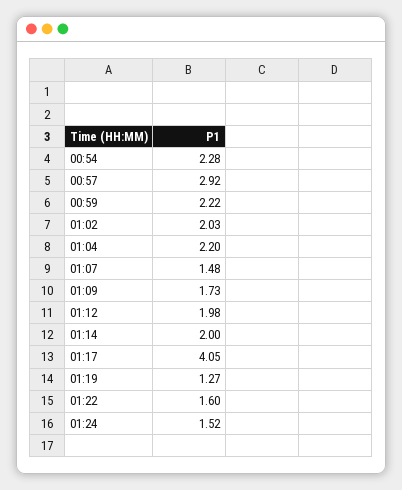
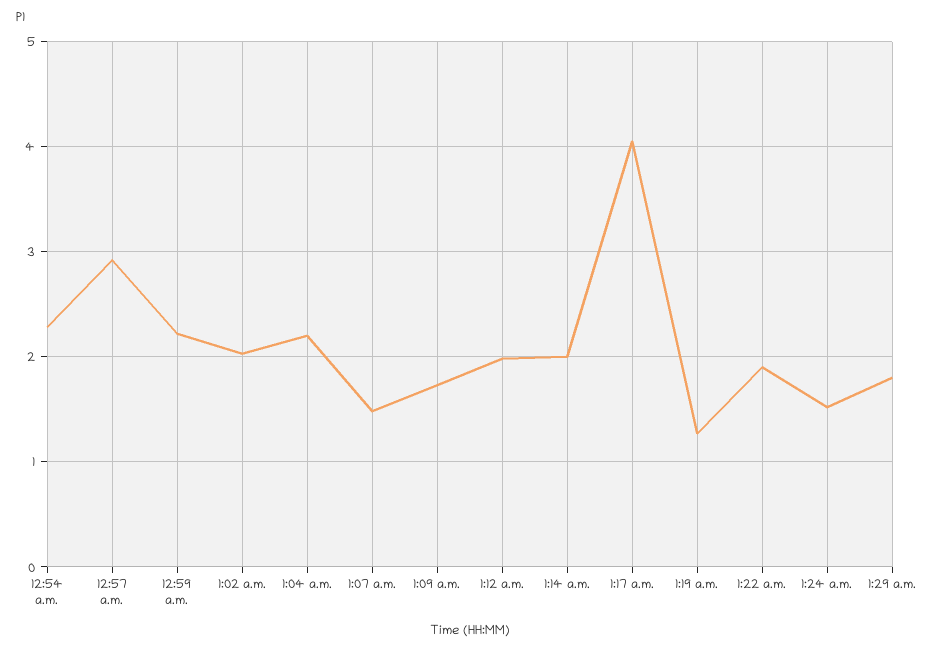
01:22: 1.6 -> 1.9
1:29 a.m.: none -> 1.8

